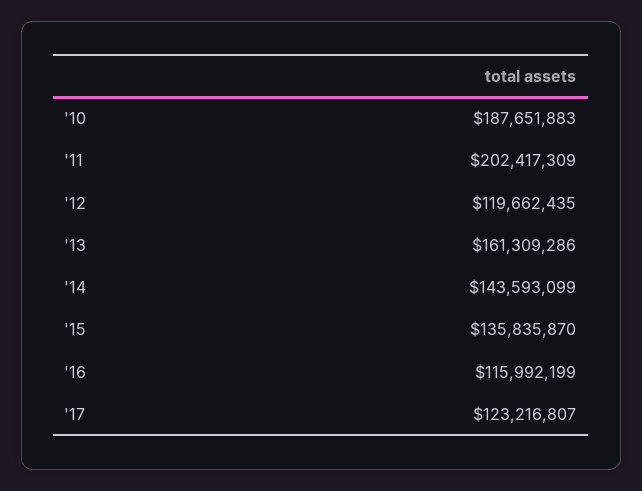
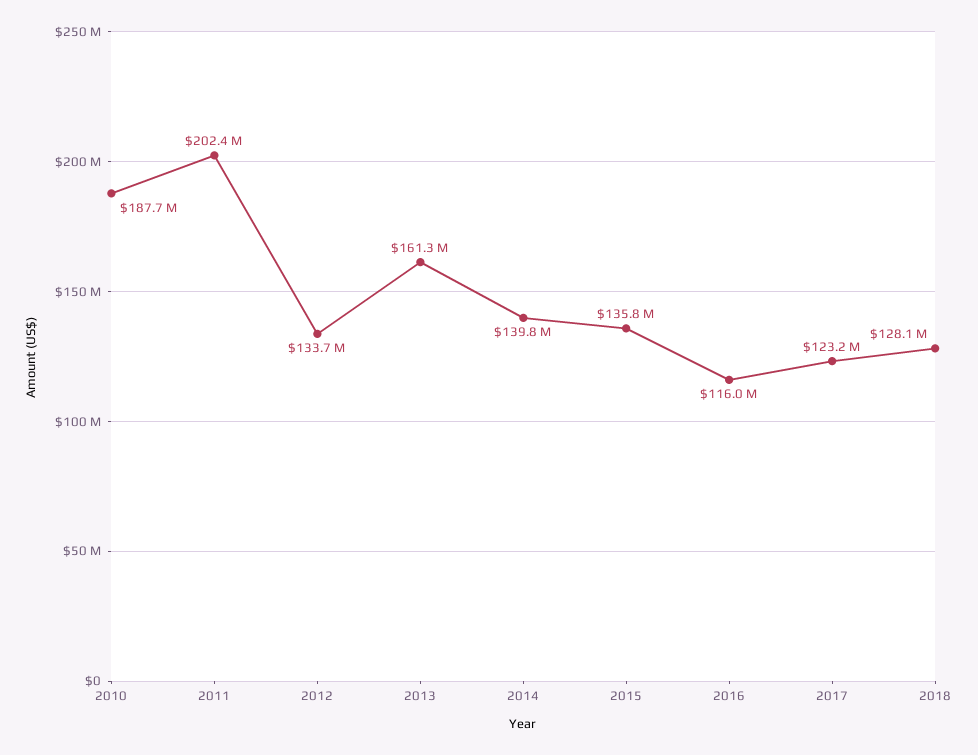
'12: 119662435 -> 133700000
'14: 143593099 -> 139800000
2018: none -> 128100000

